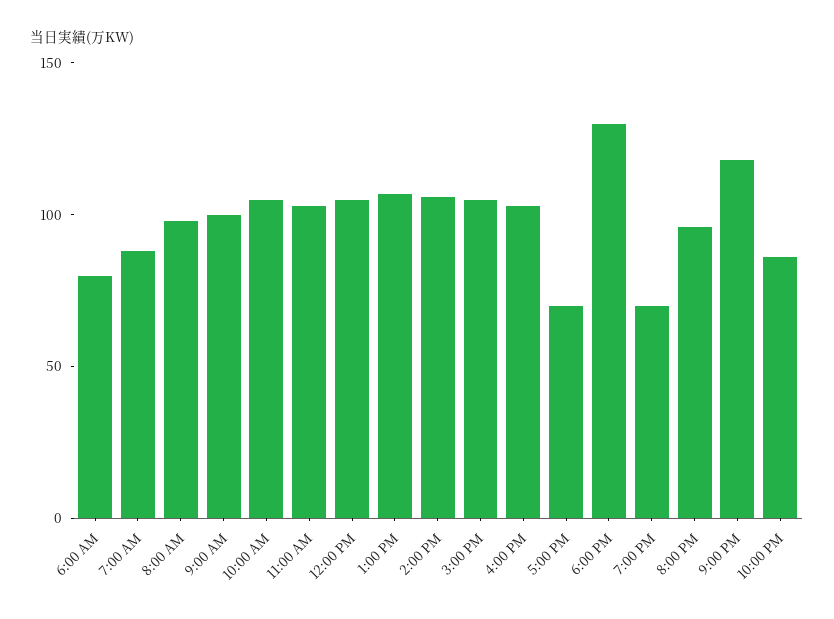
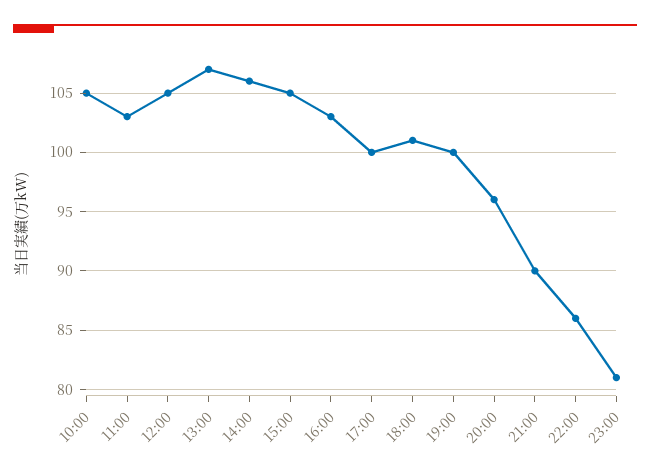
6:00 AM: 80 -> none
7:00 AM: 90 -> none
8:00 AM: 100 -> none
9:00 AM: 100 -> none
5:00 PM: 70 -> 100
6:00 PM: 130 -> 101
7:00 PM: 70 -> 100
9:00 PM: 120 -> 90
23:00: none -> 81

